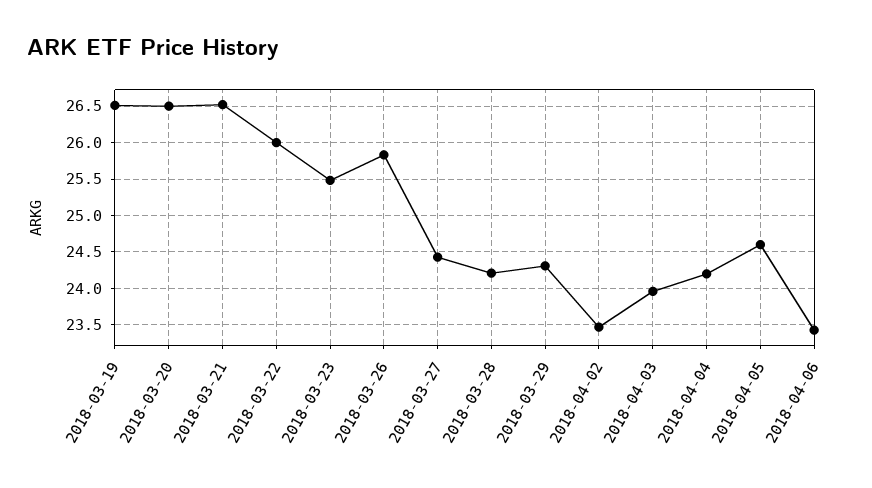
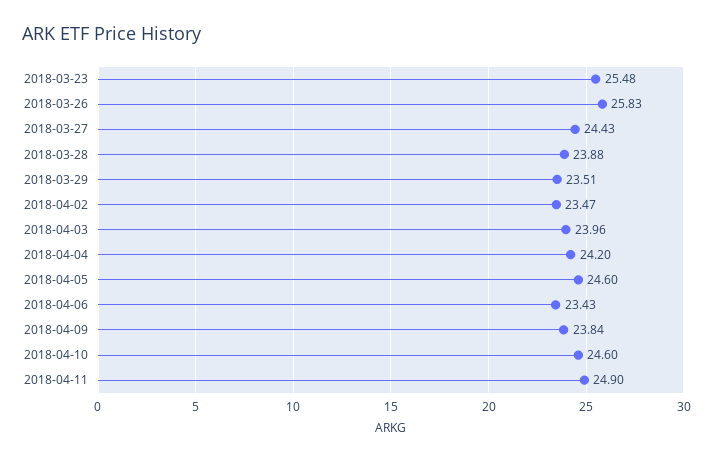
2018-03-19: 26.5 -> none
2018-03-20: 26.5 -> none
2018-03-21: 26.5 -> none
2018-03-22: 26 -> none
2018-03-28: 24.2 -> 23.88
2018-03-29: 24.3 -> 23.51
2018-04-09: none -> 23.84
2018-04-10: none -> 24.6
2018-04-11: none -> 24.9

